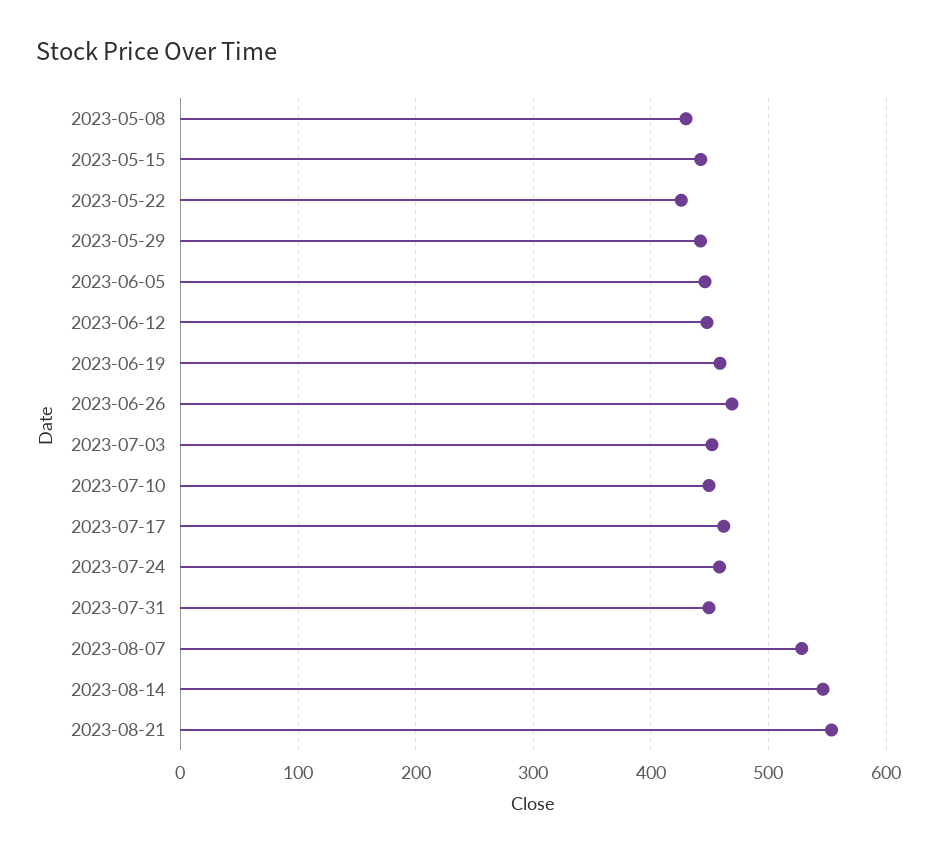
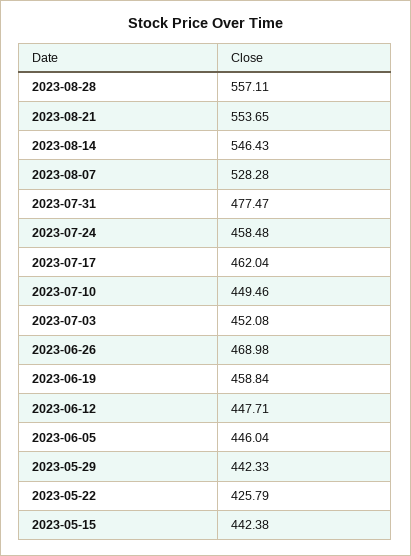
2023-05-08: 430 -> none
2023-07-31: 450 -> 477.47
2023-08-28: none -> 557.11

